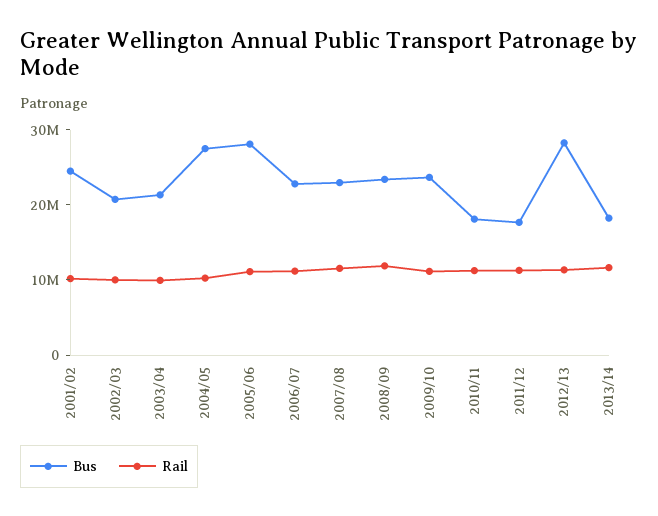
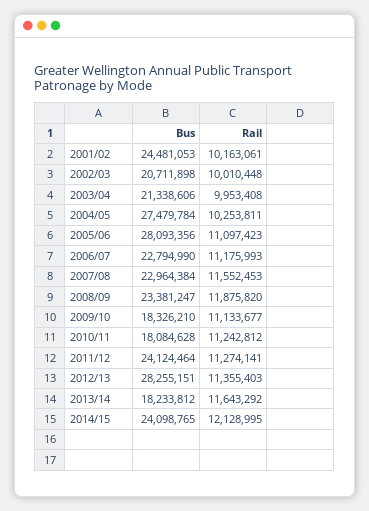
Bus, 2009/10: 24000000 -> 18326210
Bus, 2011/12: 18000000 -> 24124464
Bus, 2014/15: none -> 24098765
Rail, 2014/15: none -> 12128995

